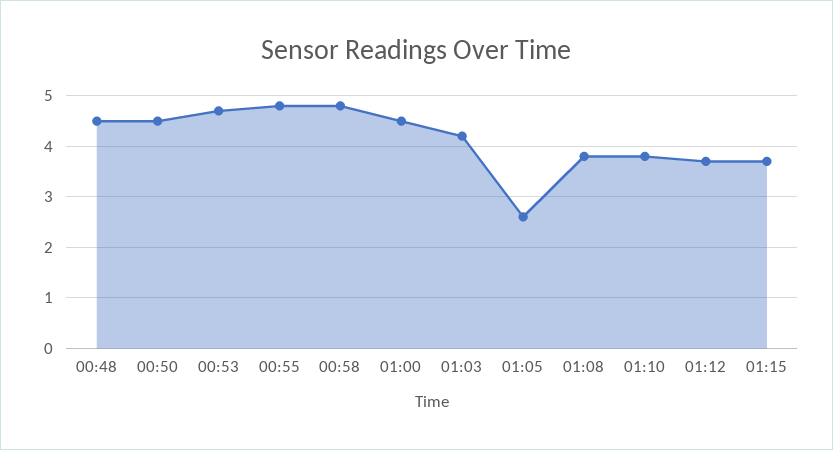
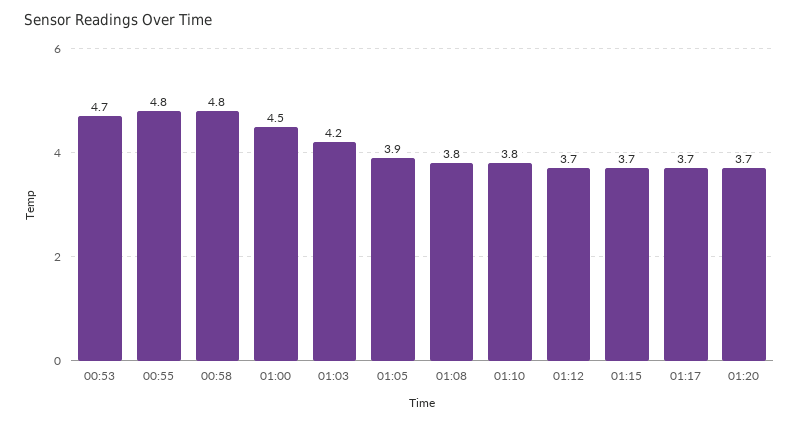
00:48: 4.5 -> none
00:50: 4.5 -> none
01:05: 2.5 -> 3.9
01:17: none -> 3.7
01:20: none -> 3.7

